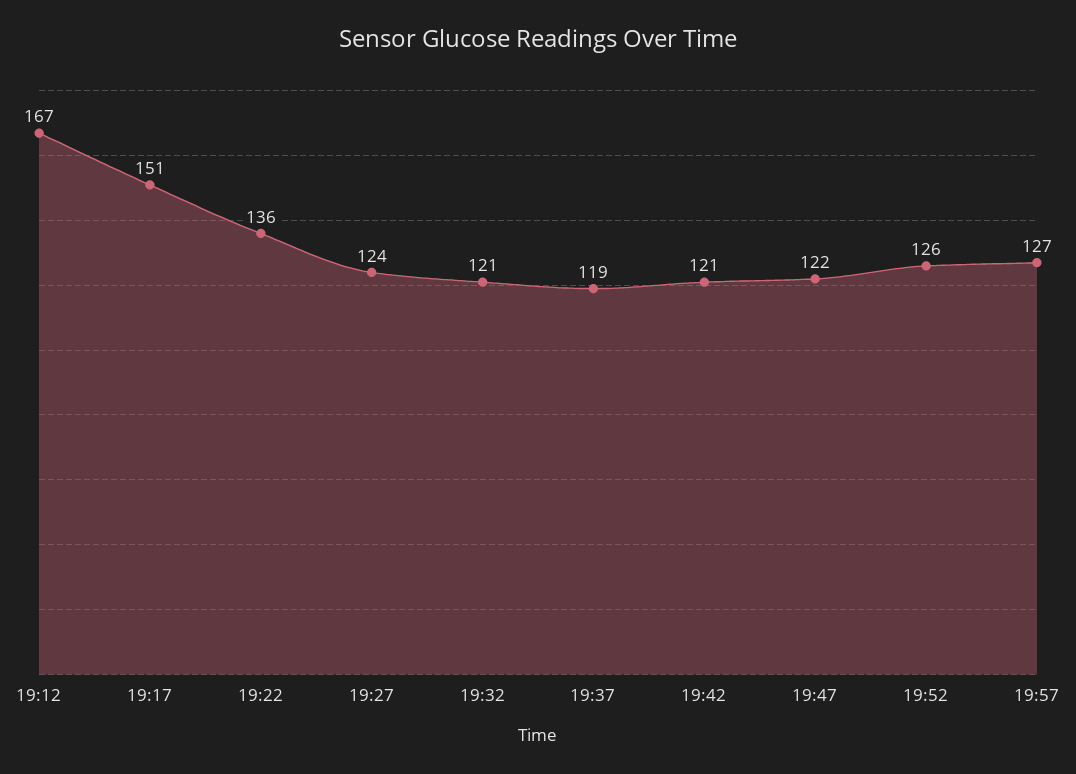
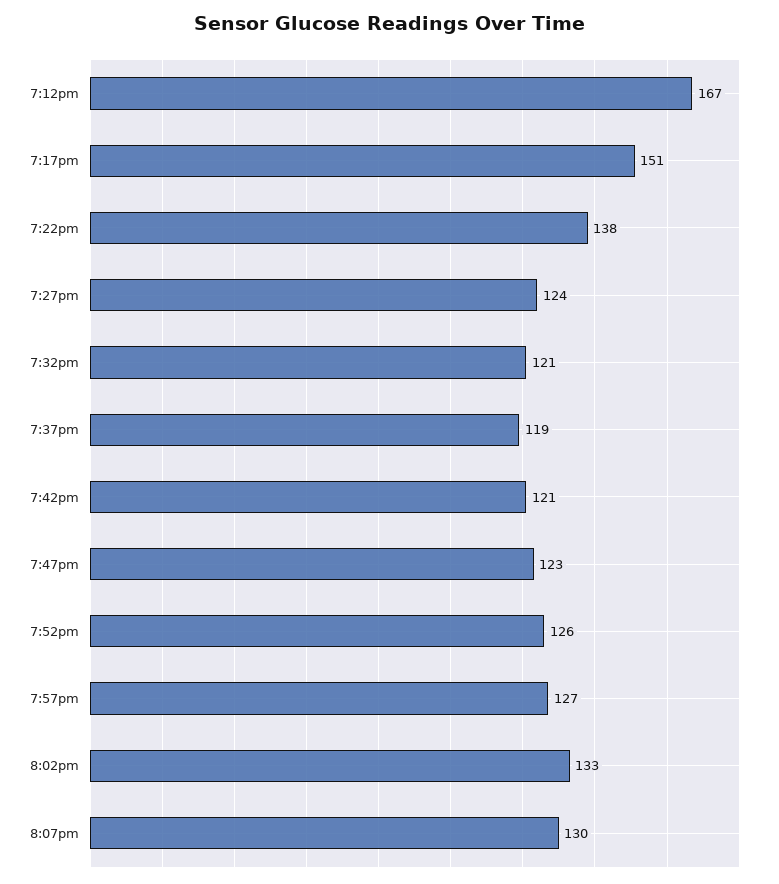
19:22: 136 -> 138
19:47: 122 -> 123
8:02pm: none -> 133
8:07pm: none -> 130

